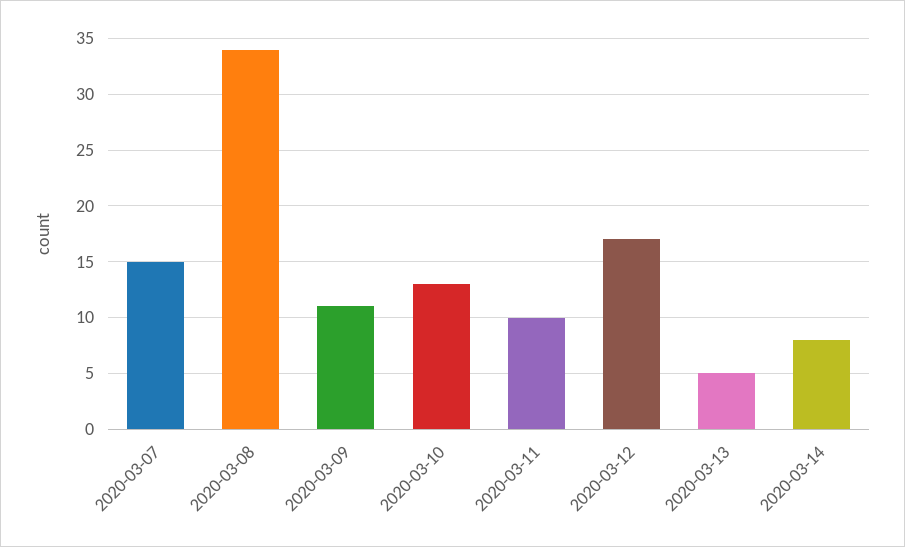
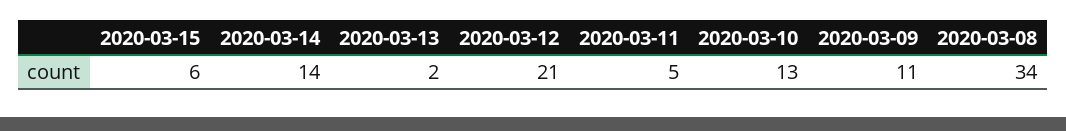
2020-03-07: 15 -> none
2020-03-11: 10 -> 5
2020-03-12: 17 -> 21
2020-03-13: 5 -> 2
2020-03-14: 8 -> 14
2020-03-15: none -> 6

